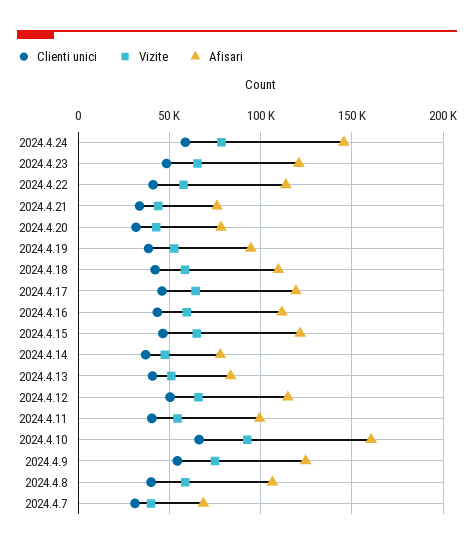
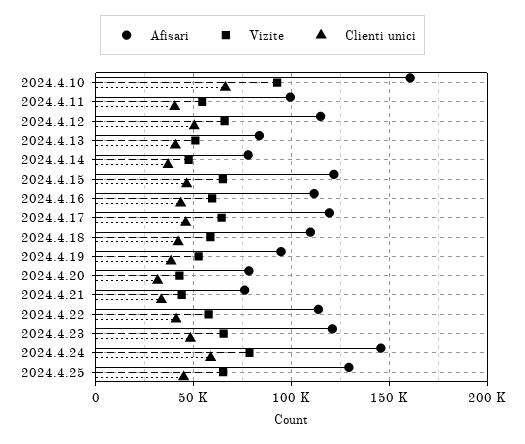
Clienti unici, 2024.4.9: 55000 -> none
Vizite, 2024.4.9: 75000 -> none
Afisari, 2024.4.9: 125000 -> none
Clienti unici, 2024.4.8: 40000 -> none
Vizite, 2024.4.8: 60000 -> none
Afisari, 2024.4.8: 105000 -> none
Clienti unici, 2024.4.7: 30000 -> none
Vizite, 2024.4.7: 40000 -> none
Afisari, 2024.4.7: 70000 -> none
Afisari, 2024.4.25: none -> 130000
Vizite, 2024.4.25: none -> 65000
Clienti unici, 2024.4.25: none -> 45000

